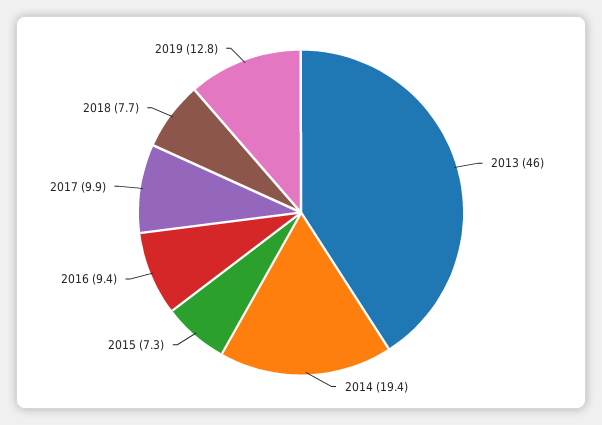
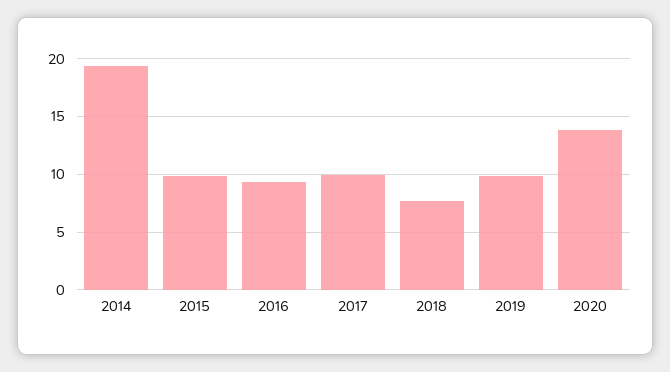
2013: 46 -> none
2015: 7.3 -> 10
2019: 12.8 -> 10
2020: none -> 14

